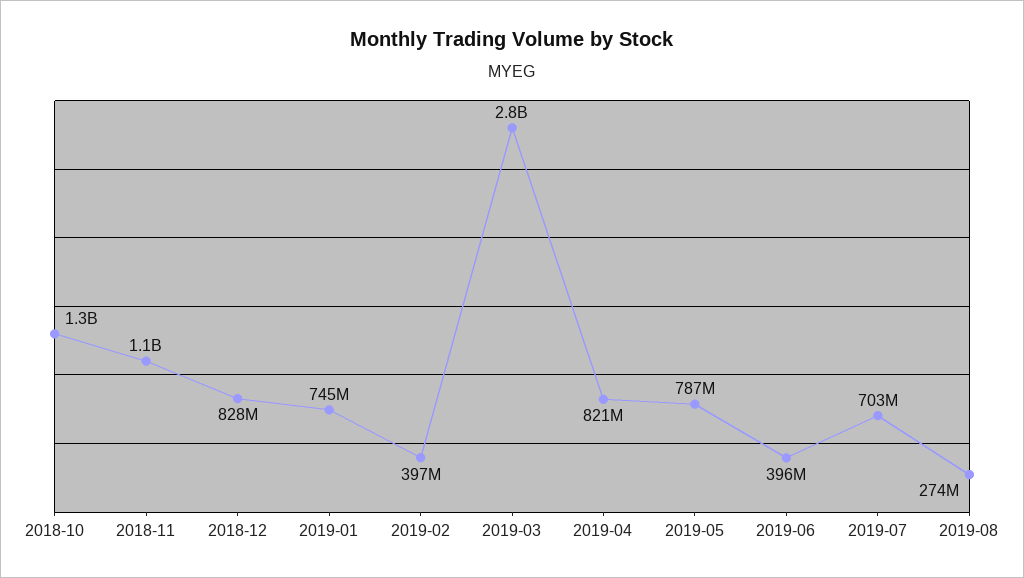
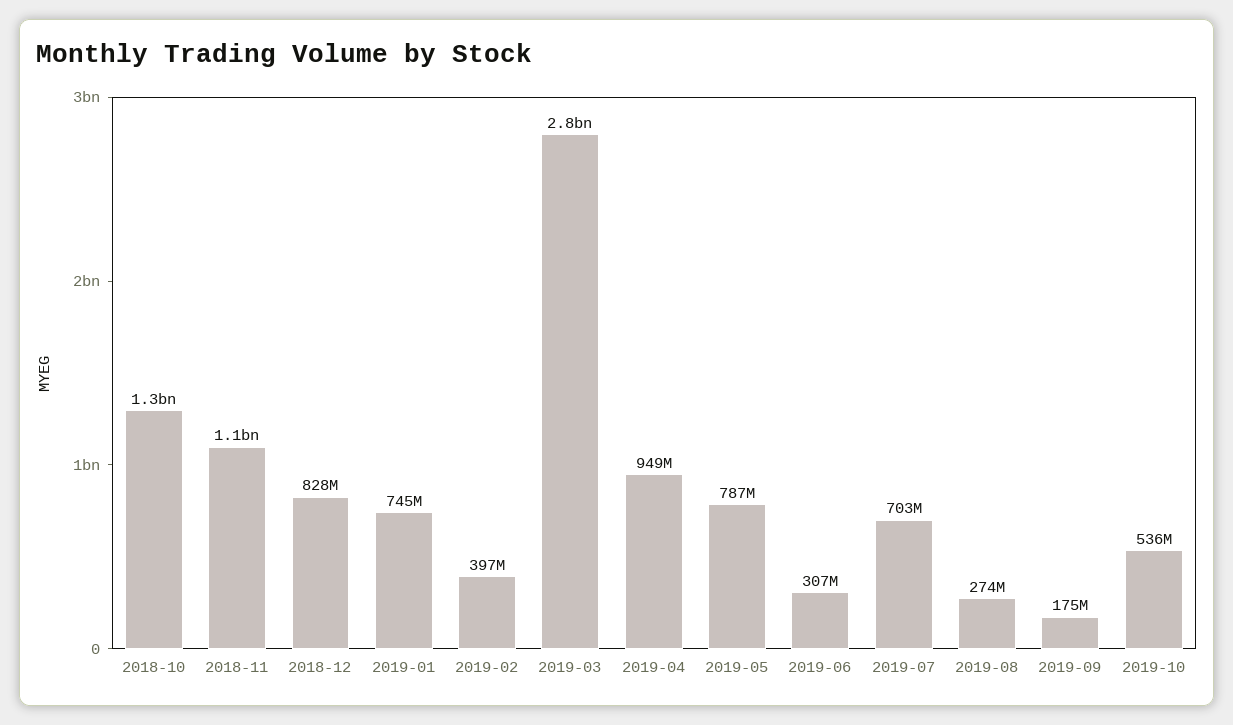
2019-04: 821000000 -> 949000000
2019-06: 396000000 -> 307000000
2019-09: none -> 175000000
2019-10: none -> 536000000

